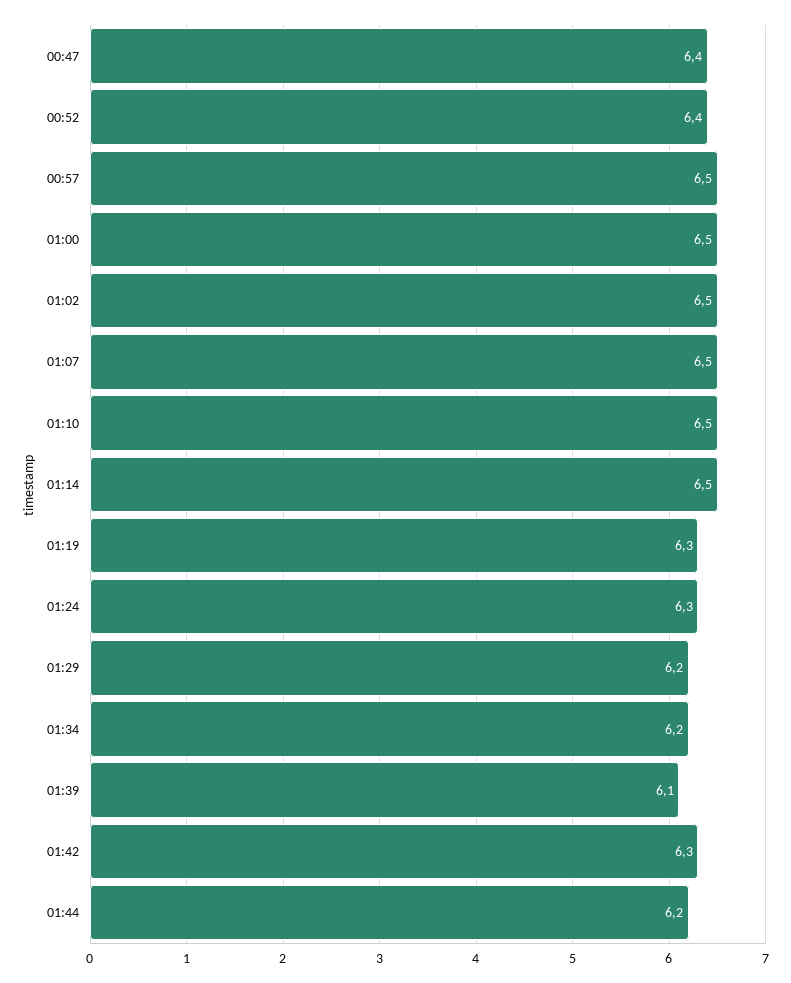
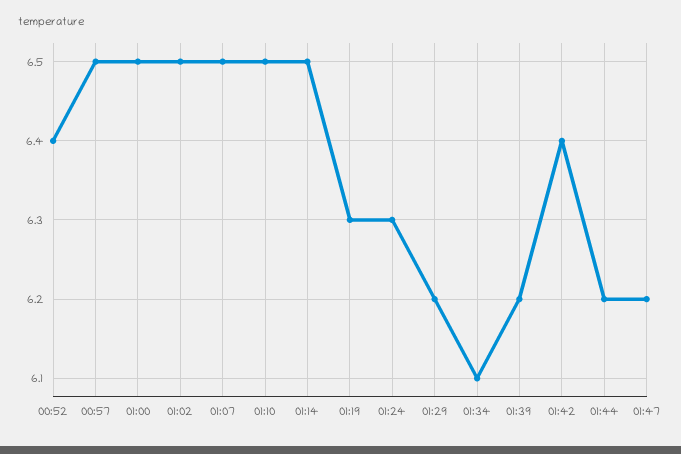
00:47: 6.4 -> none
01:34: 6.2 -> 6.1
01:39: 6.1 -> 6.2
01:42: 6.3 -> 6.4
01:47: none -> 6.2

